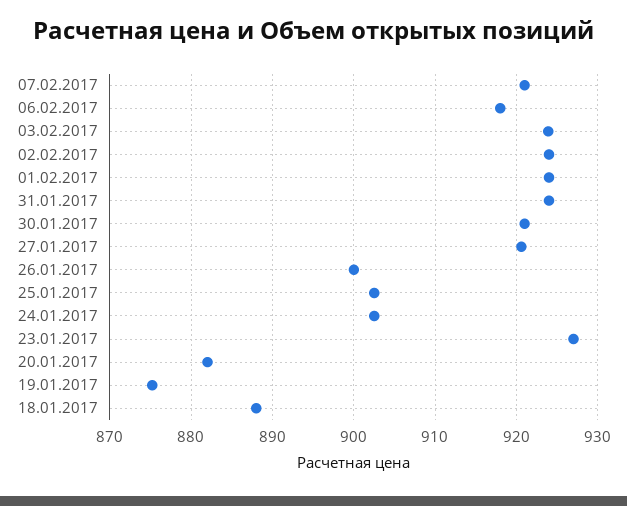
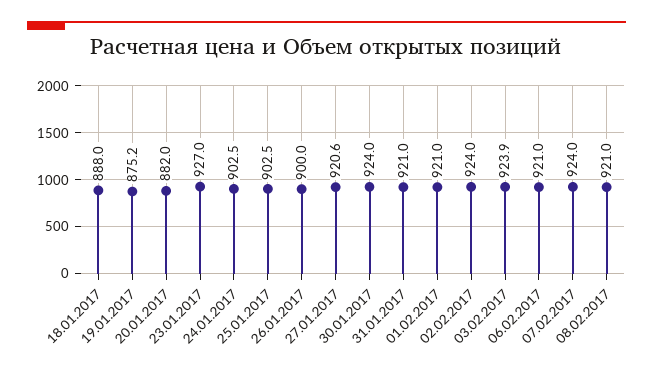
07.02.2017: 921 -> 924
06.02.2017: 918 -> 921
01.02.2017: 924 -> 921
31.01.2017: 924 -> 921
30.01.2017: 921 -> 924
08.02.2017: none -> 921

